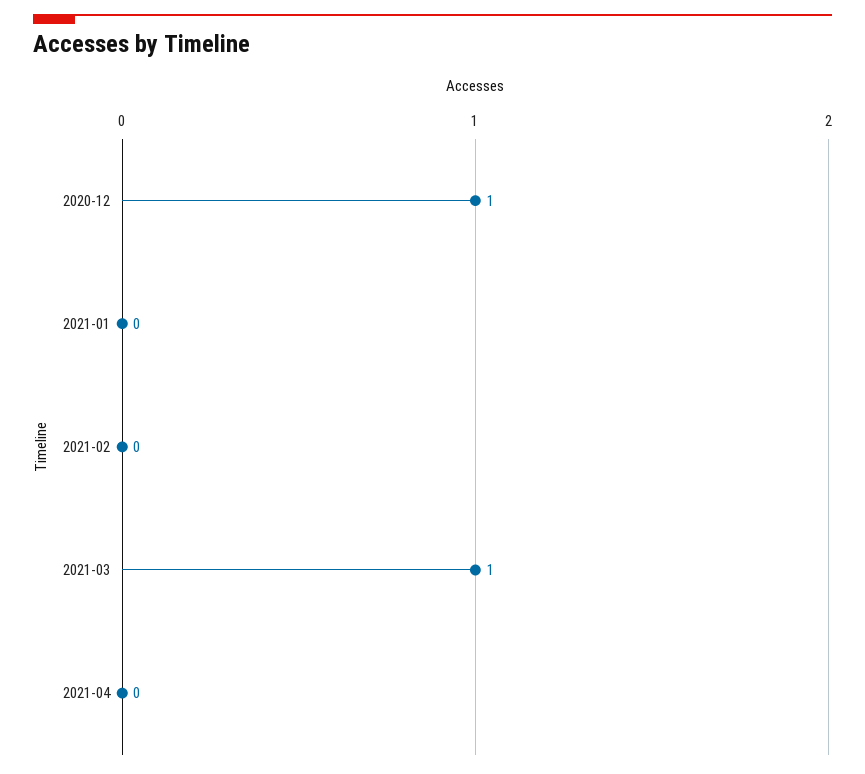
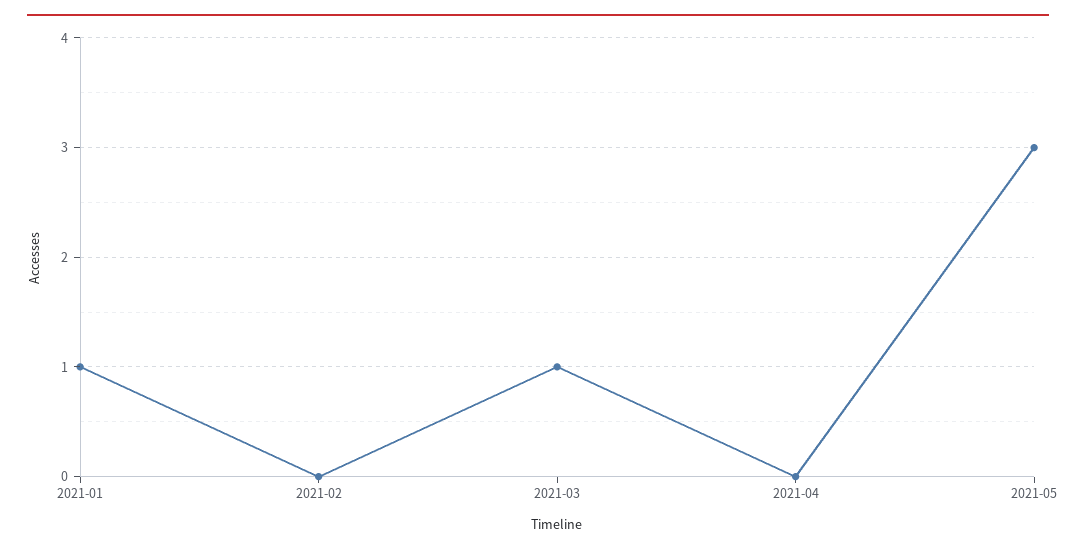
2020-12: 1 -> none
2021-01: 0 -> 1
2021-05: none -> 3

